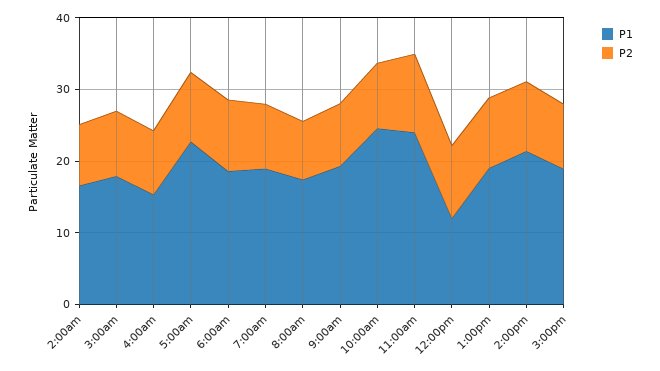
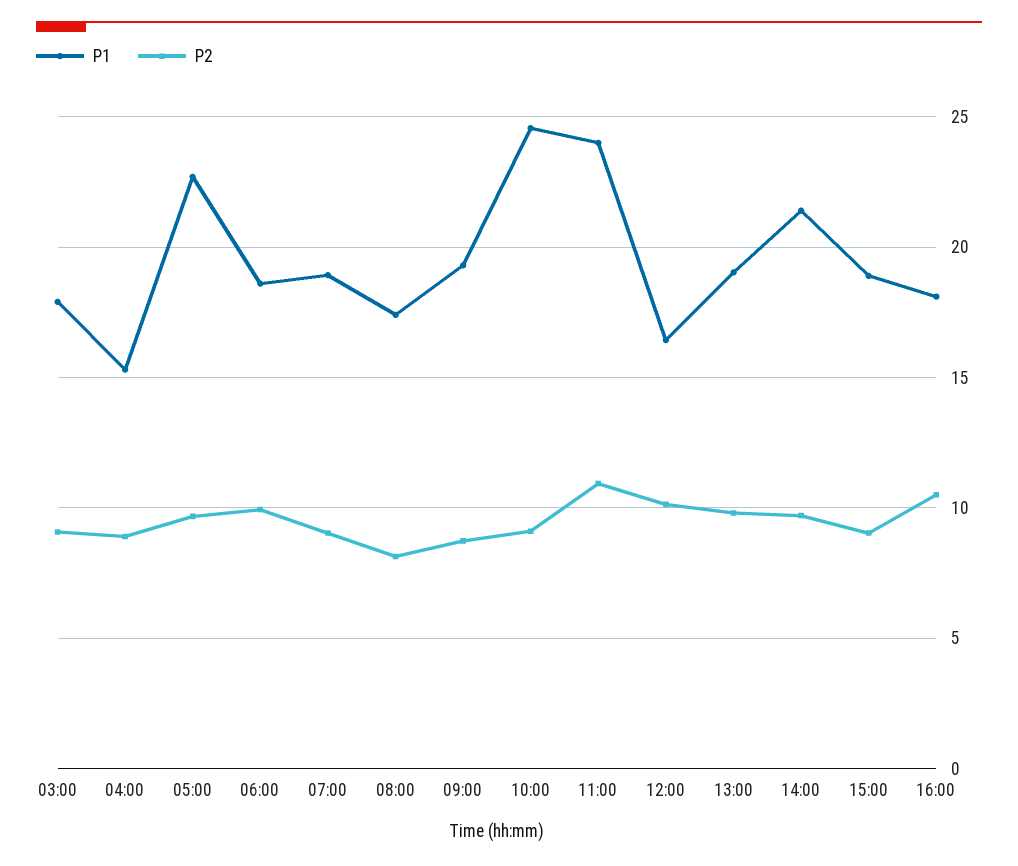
P1, 2:00am: 16 -> none
P2, 2:00am: 8 -> none
P1, 12:00pm: 12 -> 16.5
P1, 16:00: none -> 18
P2, 16:00: none -> 10.5

